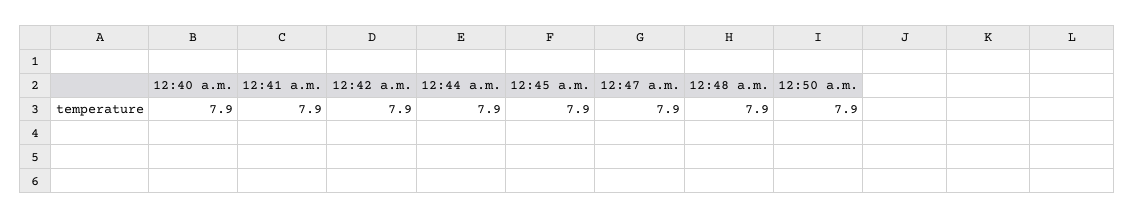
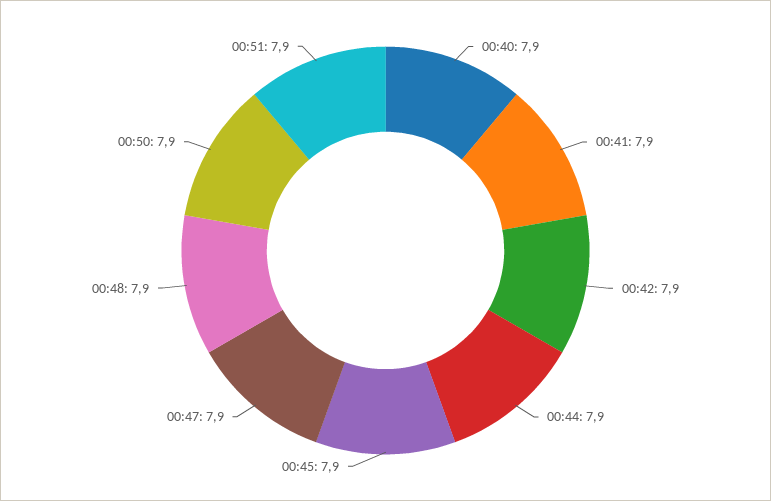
00:51: none -> 7.9

